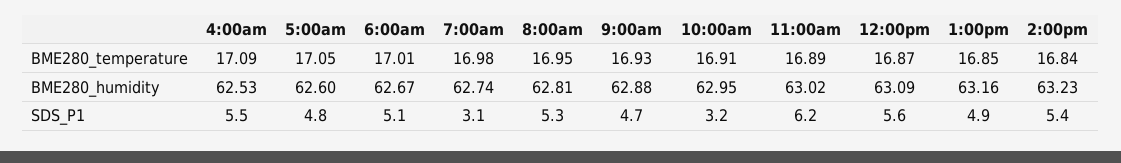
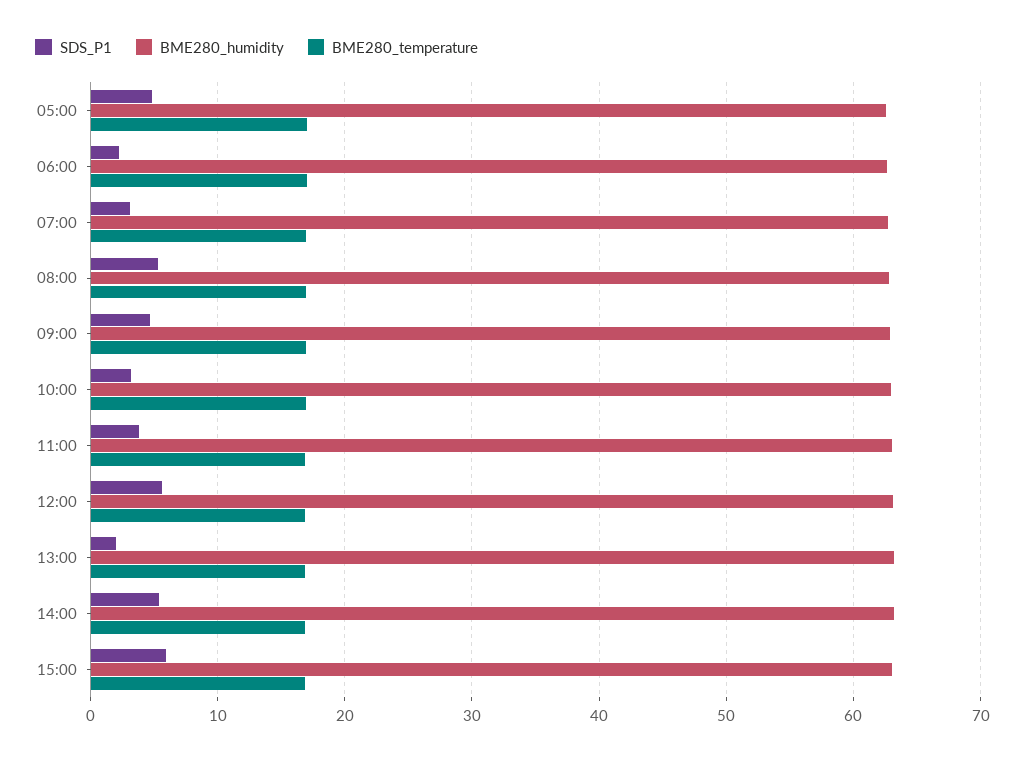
BME280_temperature, 4:00am: 17.09 -> none
BME280_humidity, 4:00am: 62.53 -> none
SDS_P1, 4:00am: 5.5 -> none
SDS_P1, 6:00am: 5.1 -> 2
SDS_P1, 11:00am: 6.2 -> 4
SDS_P1, 1:00pm: 4.9 -> 2
SDS_P1, 15:00: none -> 6
BME280_humidity, 15:00: none -> 63
BME280_temperature, 15:00: none -> 17

